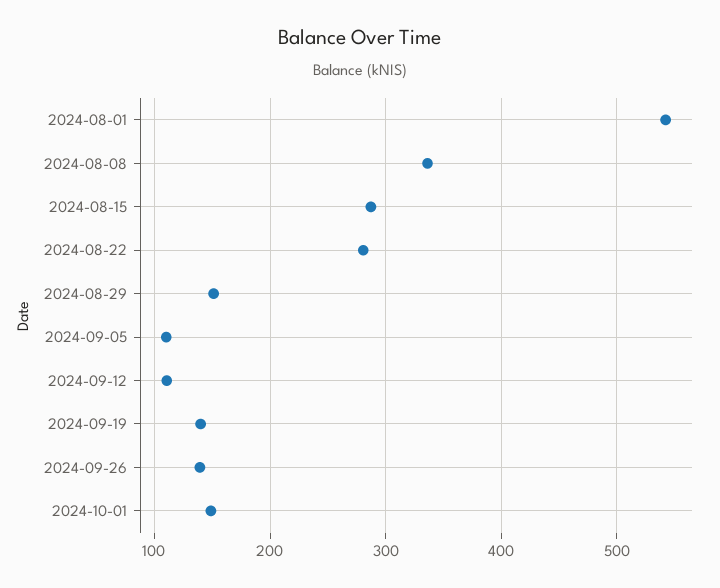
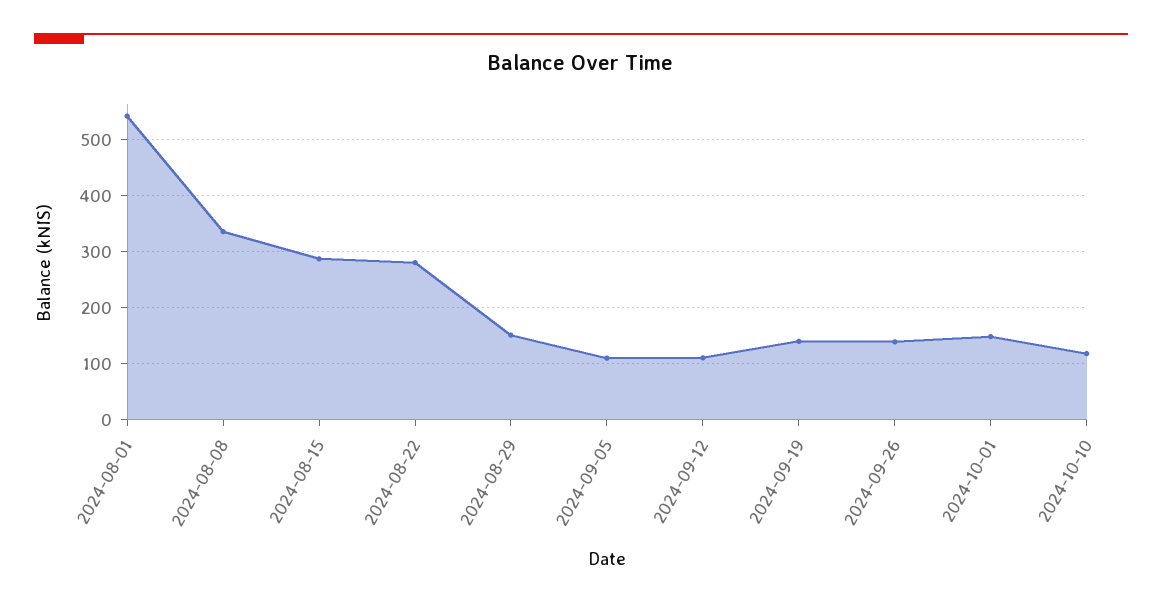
2024-10-10: none -> 120

